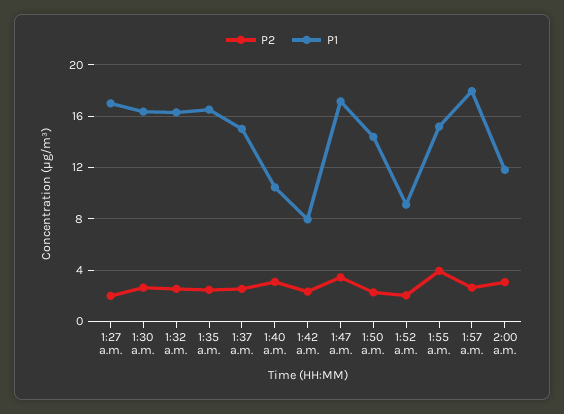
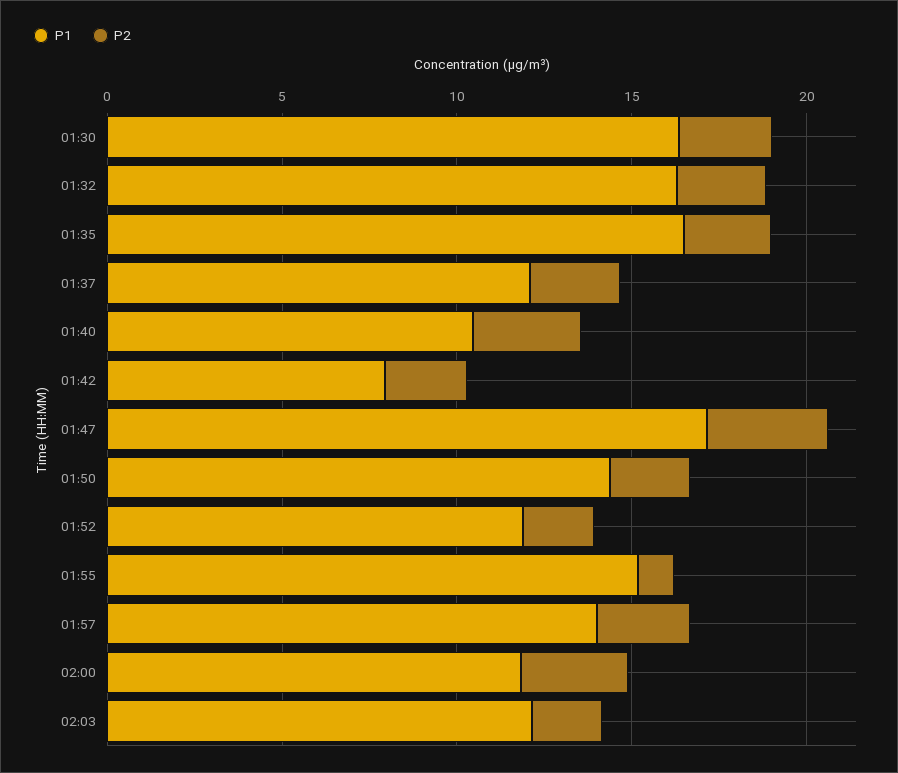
P2, 1:27 a.m.: 2 -> none
P1, 1:27 a.m.: 17 -> none
P1, 1:37 a.m.: 15 -> 12
P1, 1:52 a.m.: 9 -> 12
P2, 1:55 a.m.: 4 -> 1
P1, 1:57 a.m.: 18 -> 14
P1, 02:03: none -> 12
P2, 02:03: none -> 2

